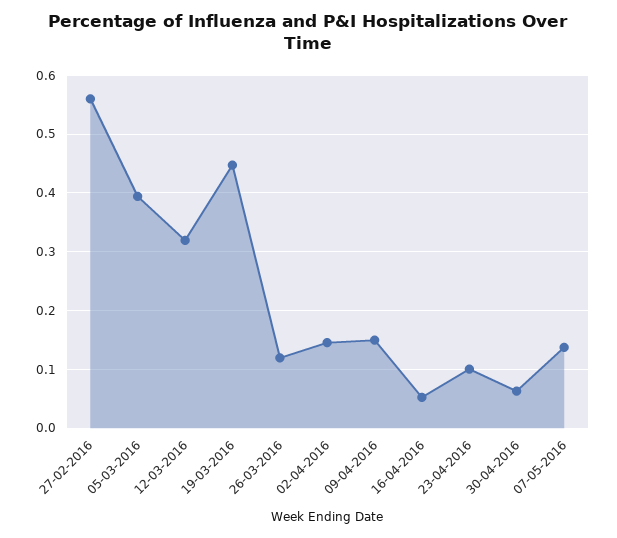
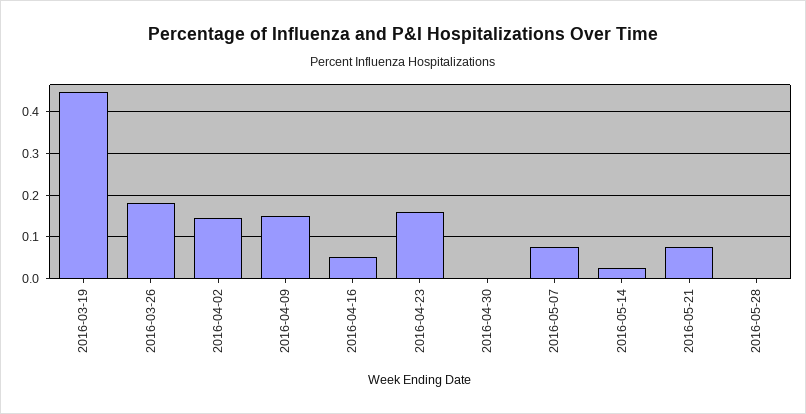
27-02-2016: 0.56 -> none
05-03-2016: 0.4 -> none
12-03-2016: 0.32 -> none
26-03-2016: 0.12 -> 0.18
23-04-2016: 0.1 -> 0.16
30-04-2016: 0.06 -> 0
07-05-2016: 0.14 -> 0.08
2016-05-14: none -> 0.02
2016-05-21: none -> 0.08
2016-05-28: none -> 0

